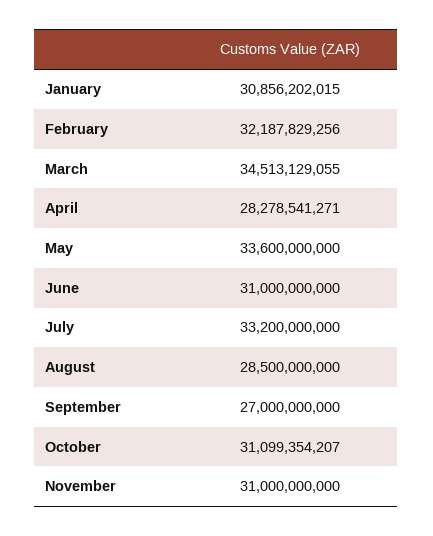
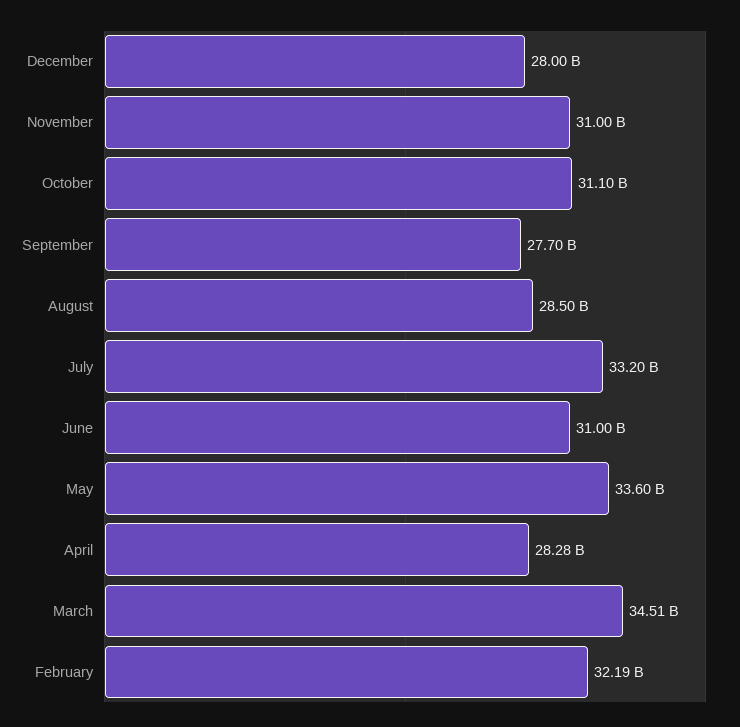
January: 30856202015 -> none
September: 27000000000 -> 27700000000
December: none -> 28000000000

